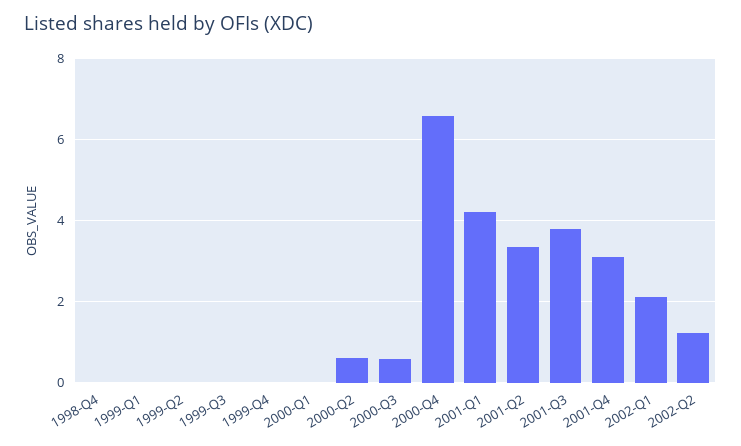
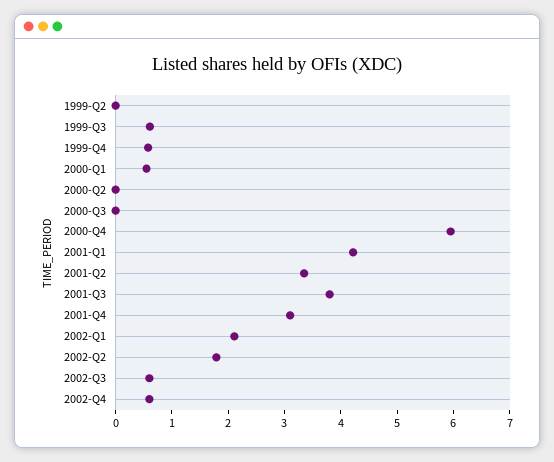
1998-Q4: 0 -> none
1999-Q1: 0 -> none
1999-Q3: 0 -> 0.6
1999-Q4: 0 -> 0.6
2000-Q1: 0 -> 0.6
2000-Q2: 0.6 -> 0
2000-Q3: 0.6 -> 0
2000-Q4: 6.6 -> 6
2002-Q2: 1.2 -> 1.8
2002-Q3: none -> 0.6
2002-Q4: none -> 0.6

